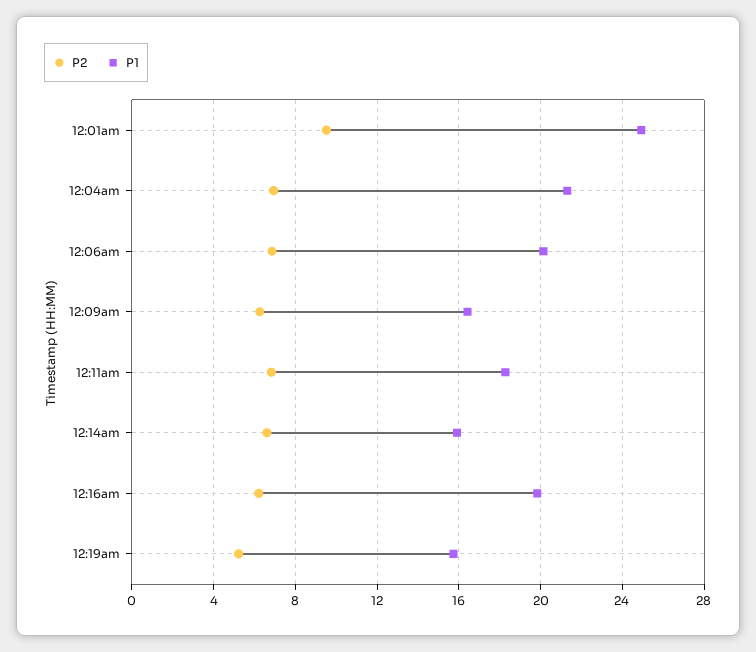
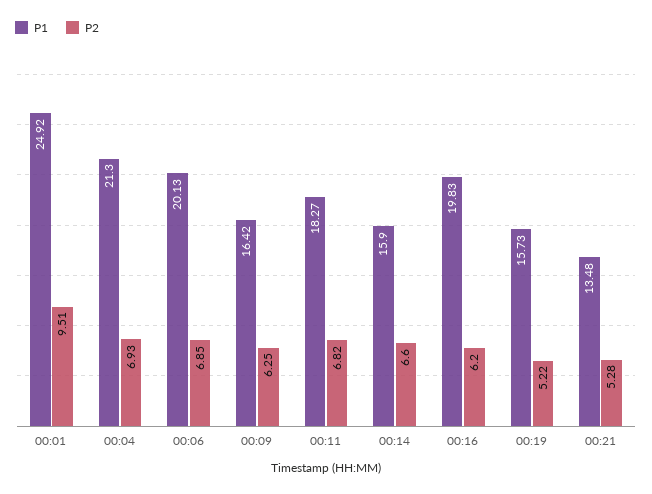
P1, 00:21: none -> 13.48
P2, 00:21: none -> 5.28

